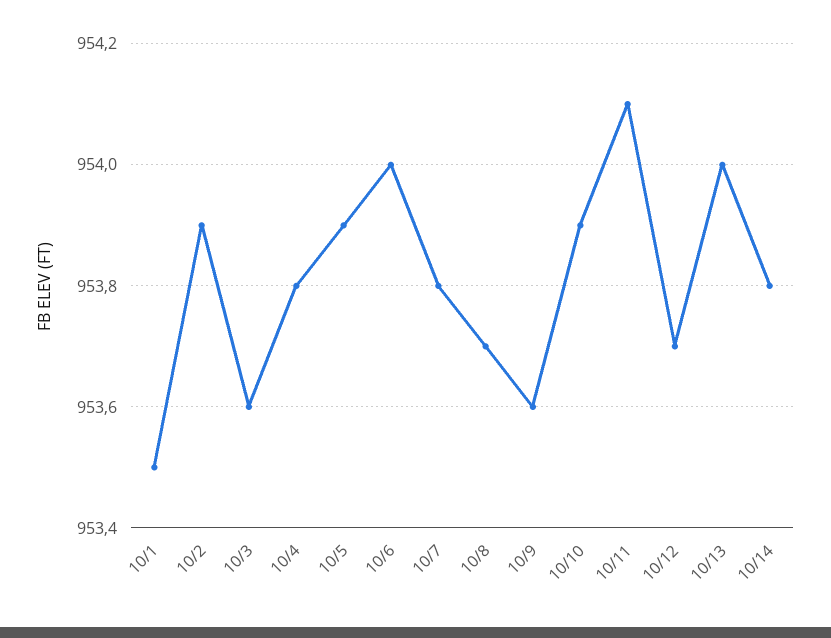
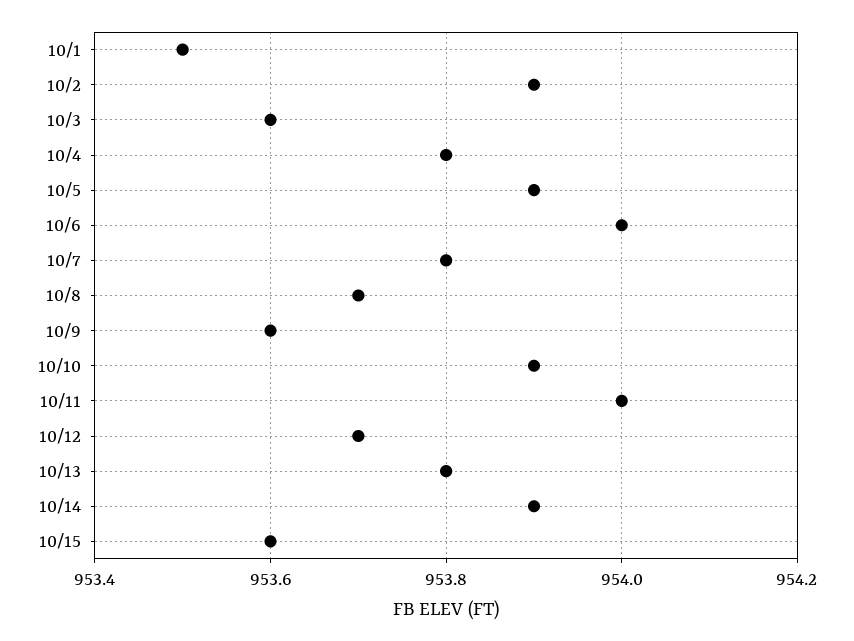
10/11: 954.1 -> 954
10/13: 954 -> 953.8
10/14: 953.8 -> 953.9
10/15: none -> 953.6

